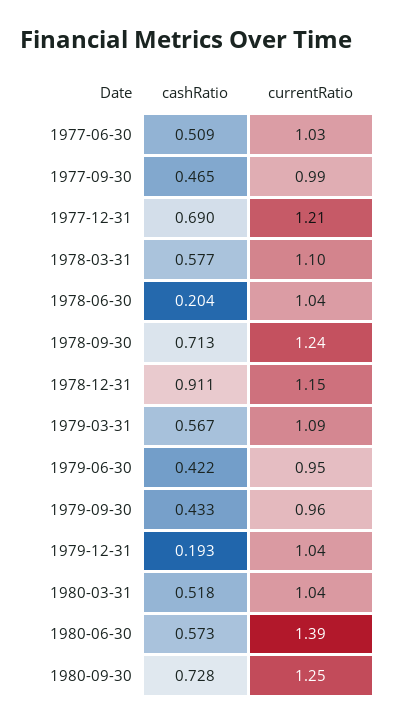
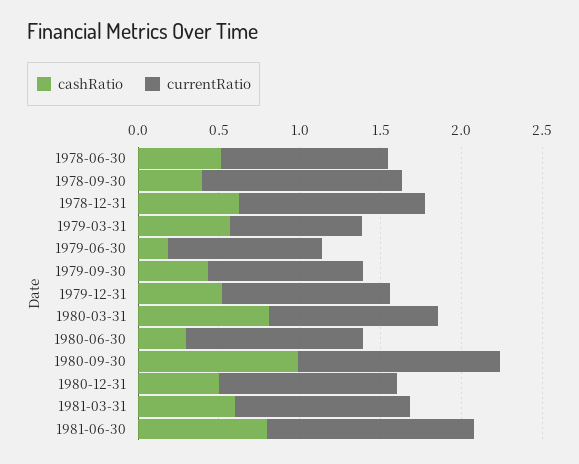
cashRatio, 1977-06-30: 0.509 -> none
currentRatio, 1977-06-30: 1.03 -> none
cashRatio, 1977-09-30: 0.465 -> none
currentRatio, 1977-09-30: 0.99 -> none
cashRatio, 1977-12-31: 0.69 -> none
currentRatio, 1977-12-31: 1.21 -> none
cashRatio, 1978-03-31: 0.577 -> none
currentRatio, 1978-03-31: 1.1 -> none
cashRatio, 1978-06-30: 0.204 -> 0.5
cashRatio, 1978-09-30: 0.713 -> 0.4
cashRatio, 1978-12-31: 0.911 -> 0.6
currentRatio, 1979-03-31: 1.09 -> 0.8
cashRatio, 1979-06-30: 0.422 -> 0.2
cashRatio, 1979-12-31: 0.193 -> 0.5
cashRatio, 1980-03-31: 0.518 -> 0.8
cashRatio, 1980-06-30: 0.573 -> 0.3
currentRatio, 1980-06-30: 1.39 -> 1.1
cashRatio, 1980-09-30: 0.728 -> 1
cashRatio, 1980-12-31: none -> 0.5
currentRatio, 1980-12-31: none -> 1.1
cashRatio, 1981-03-31: none -> 0.6
currentRatio, 1981-03-31: none -> 1.1
cashRatio, 1981-06-30: none -> 0.8
currentRatio, 1981-06-30: none -> 1.3

